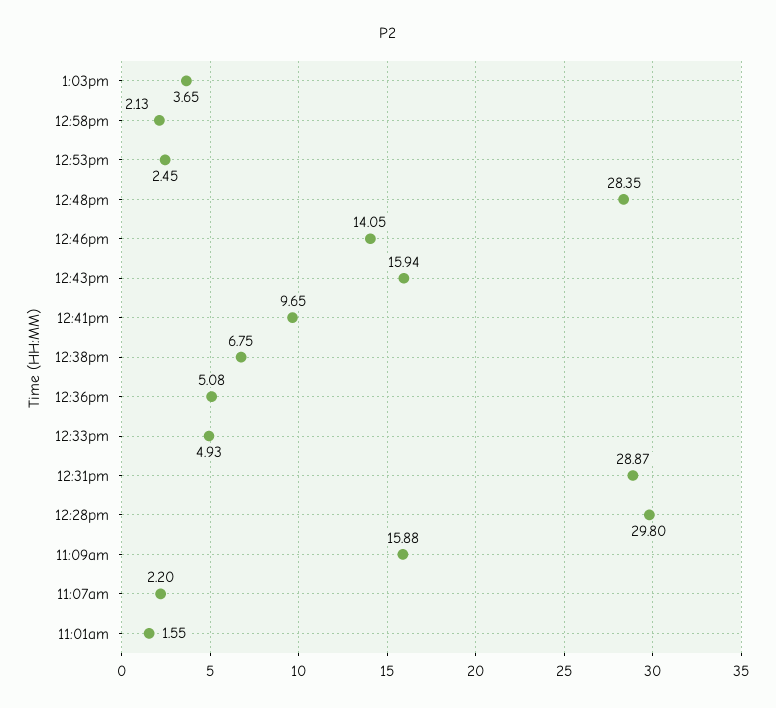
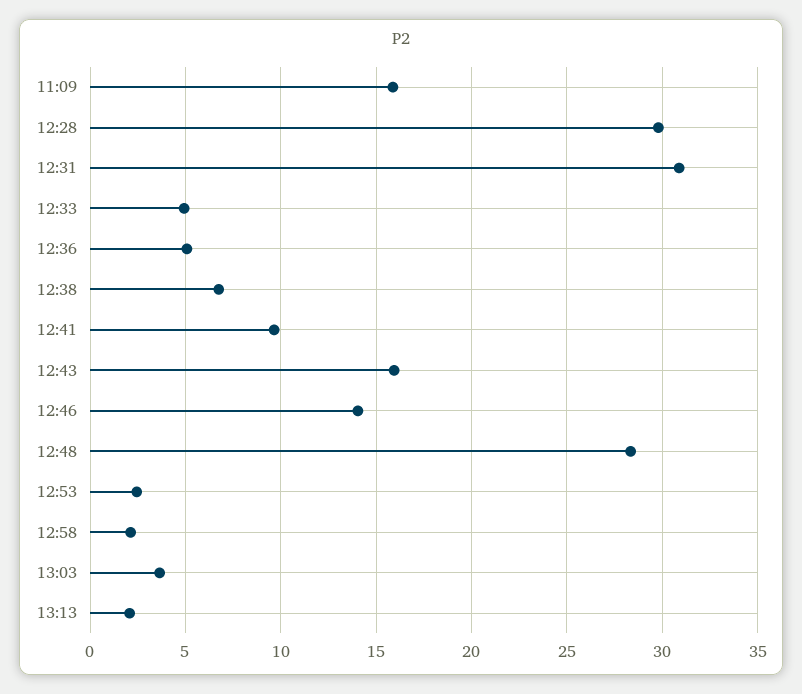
12:31pm: 28.87 -> 31
11:07am: 2.2 -> none
11:01am: 1.55 -> none
13:13: none -> 2

